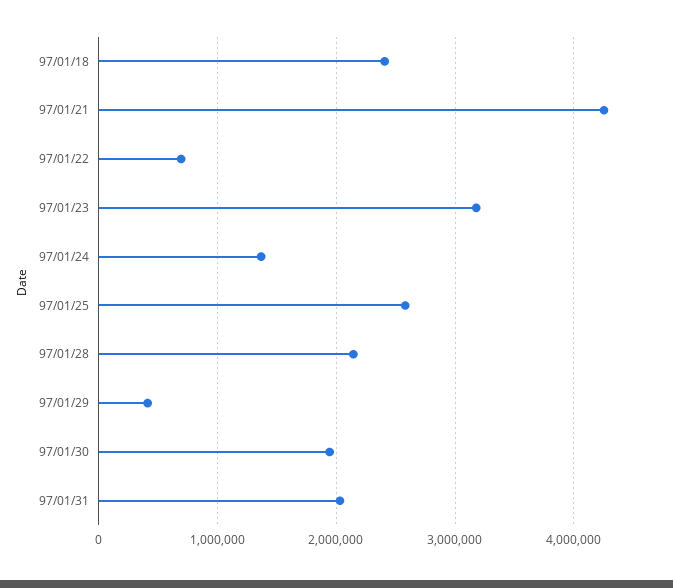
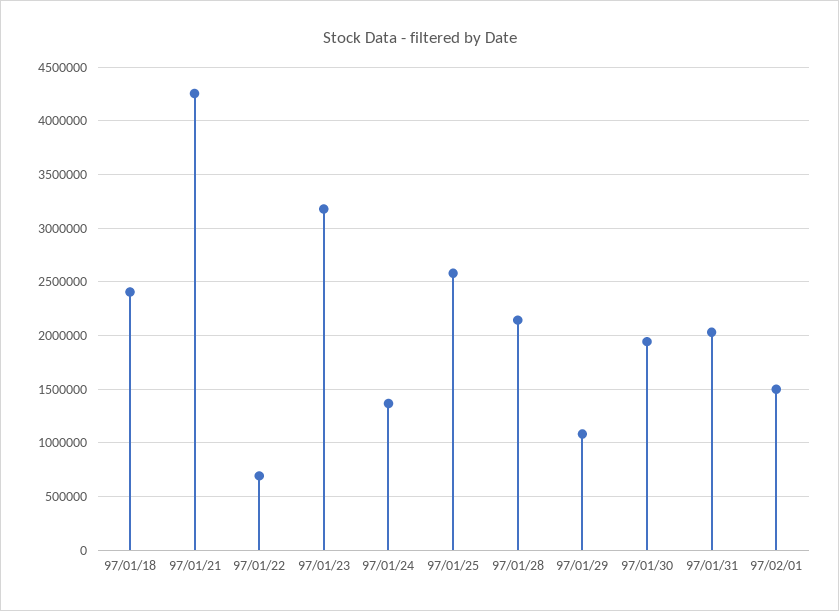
97/01/29: 400000 -> 1100000
97/02/01: none -> 1500000

